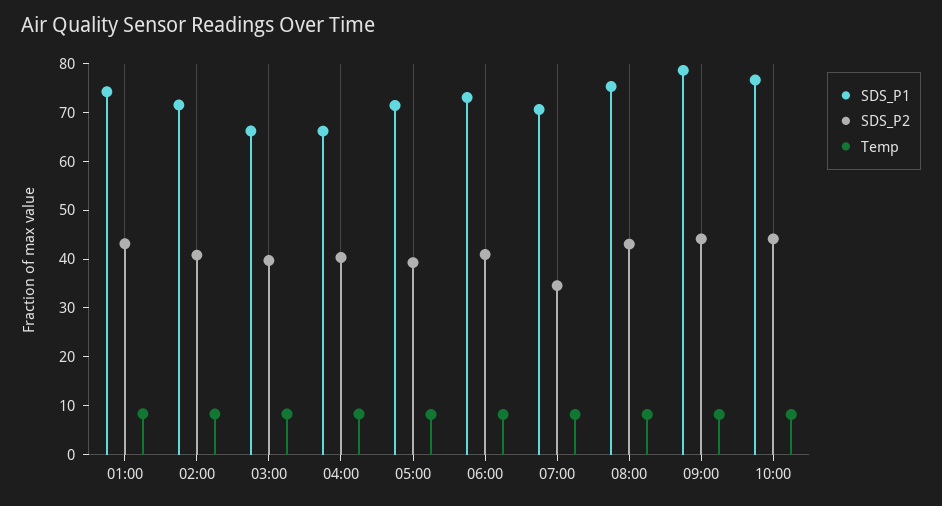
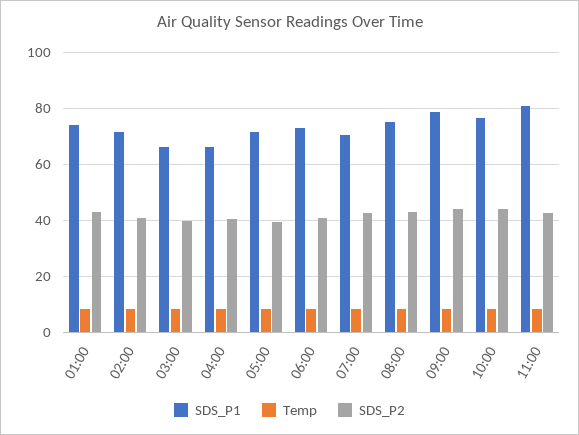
SDS_P2, 07:00: 34 -> 42.5
SDS_P1, 11:00: none -> 80
Temp, 11:00: none -> 7.5
SDS_P2, 11:00: none -> 42.5

